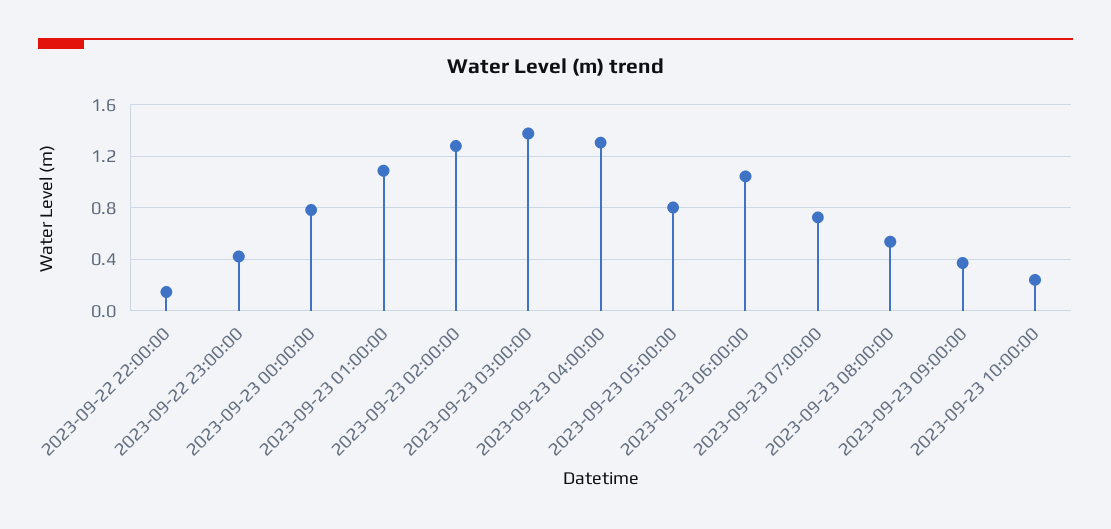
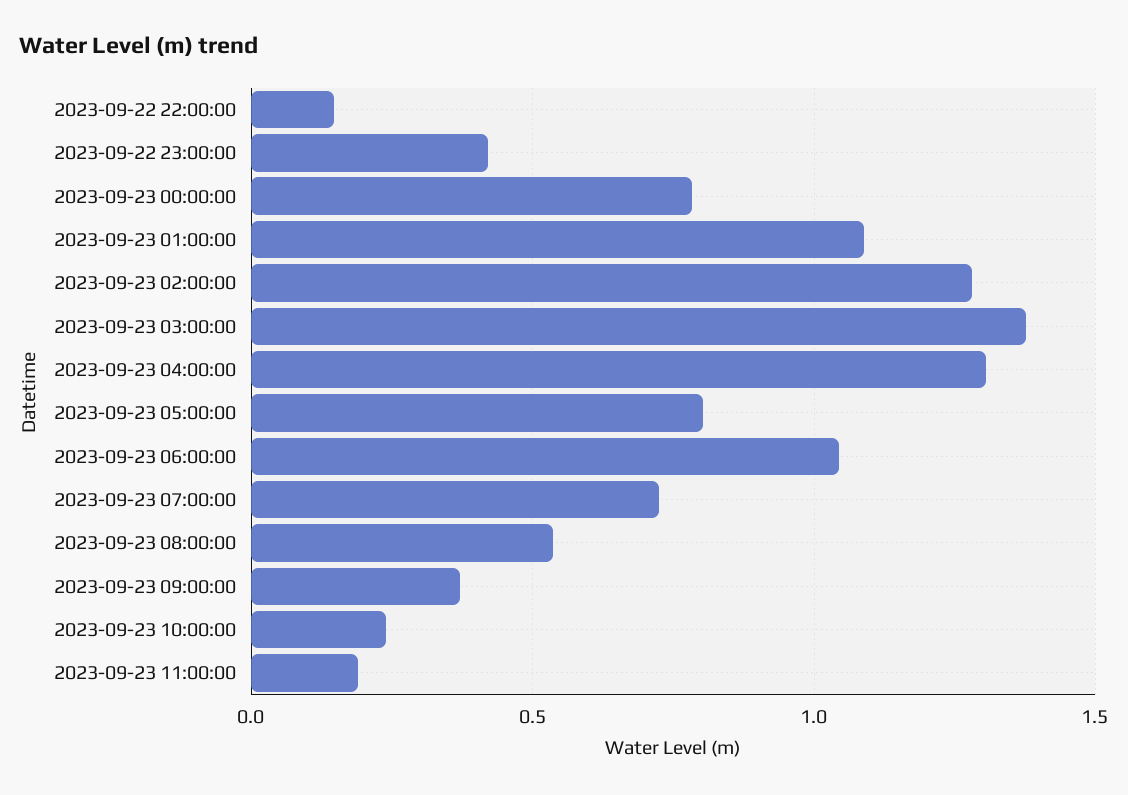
2023-09-23 11:00:00: none -> 0.2

